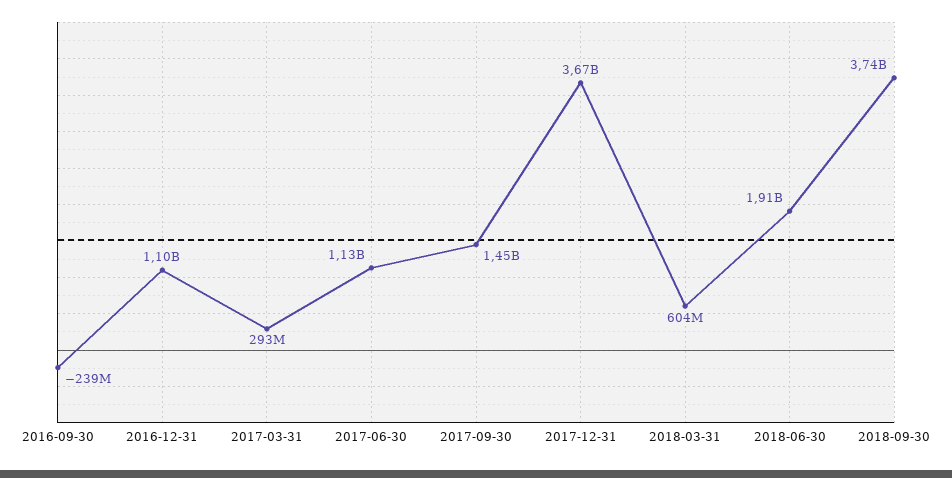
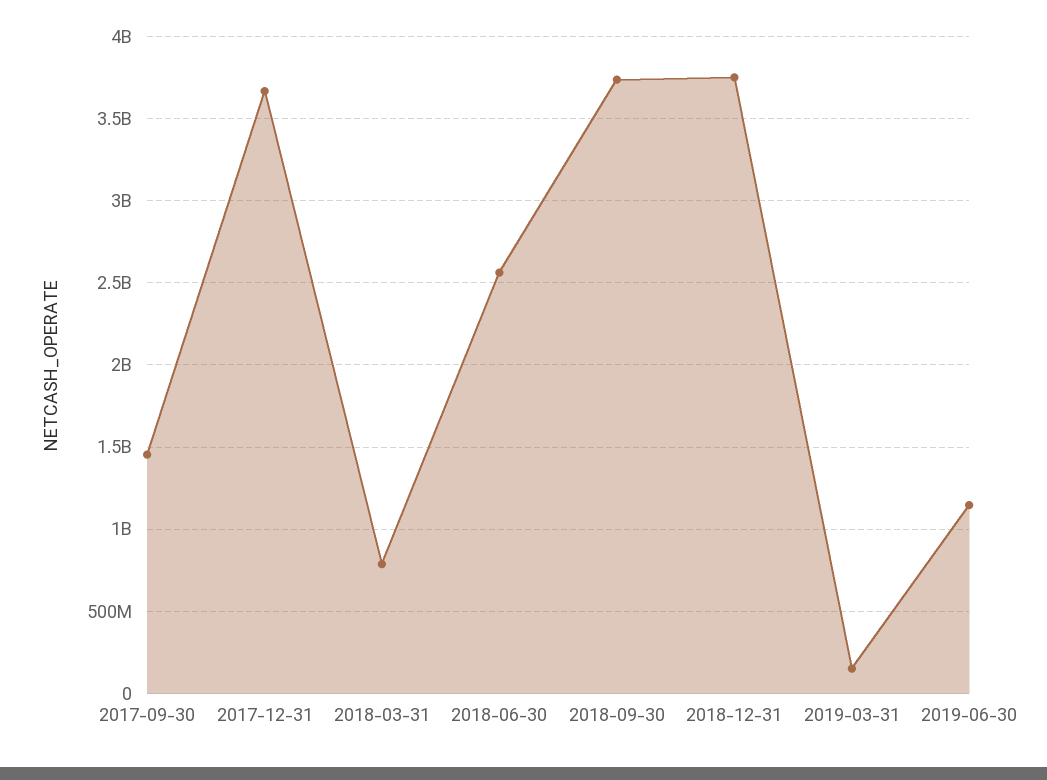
2016-09-30: -239000000 -> none
2016-12-31: 1100000000 -> none
2017-03-31: 293000000 -> none
2017-06-30: 1130000000 -> none
2018-03-31: 604000000 -> 800000000
2018-06-30: 1910000000 -> 2550000000
2018-12-31: none -> 3750000000
2019-03-31: none -> 150000000
2019-06-30: none -> 1150000000

